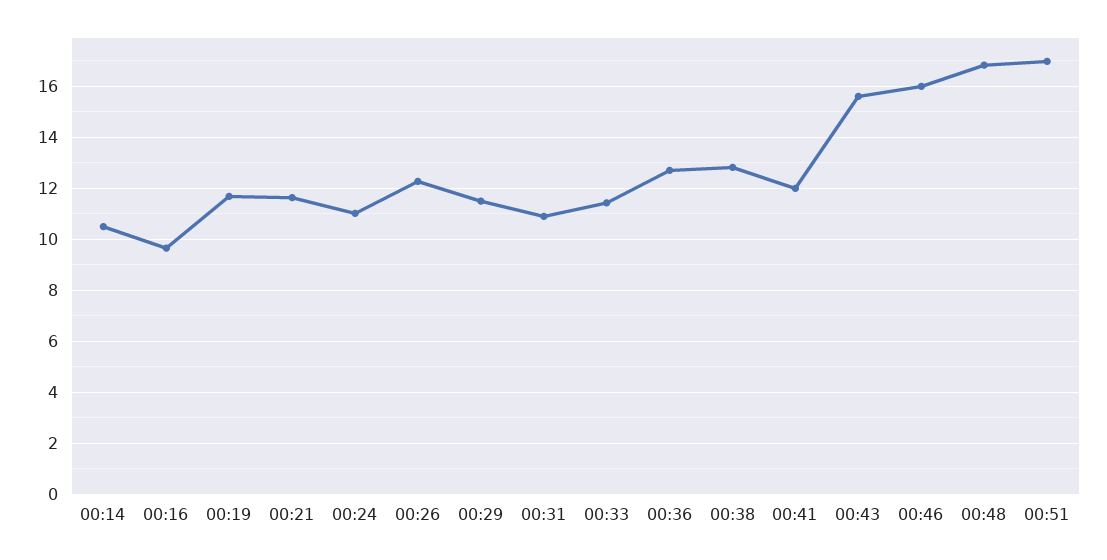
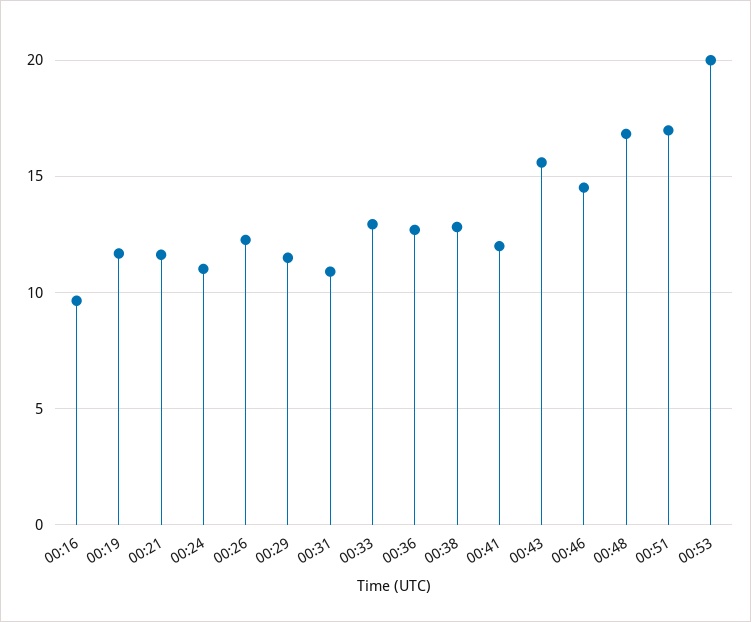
00:14: 10.5 -> none
00:33: 11.5 -> 13
00:46: 16 -> 14.5
00:53: none -> 20

